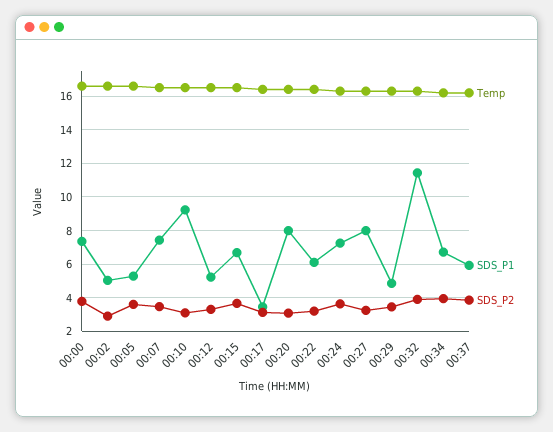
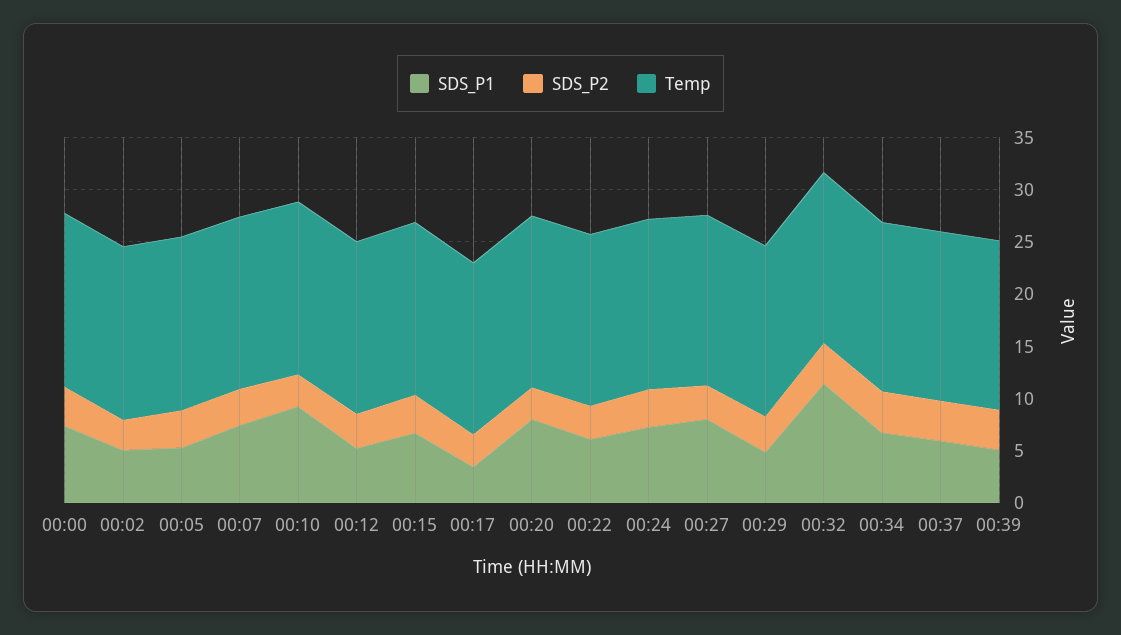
SDS_P1, 00:39: none -> 5
SDS_P2, 00:39: none -> 4
Temp, 00:39: none -> 16

